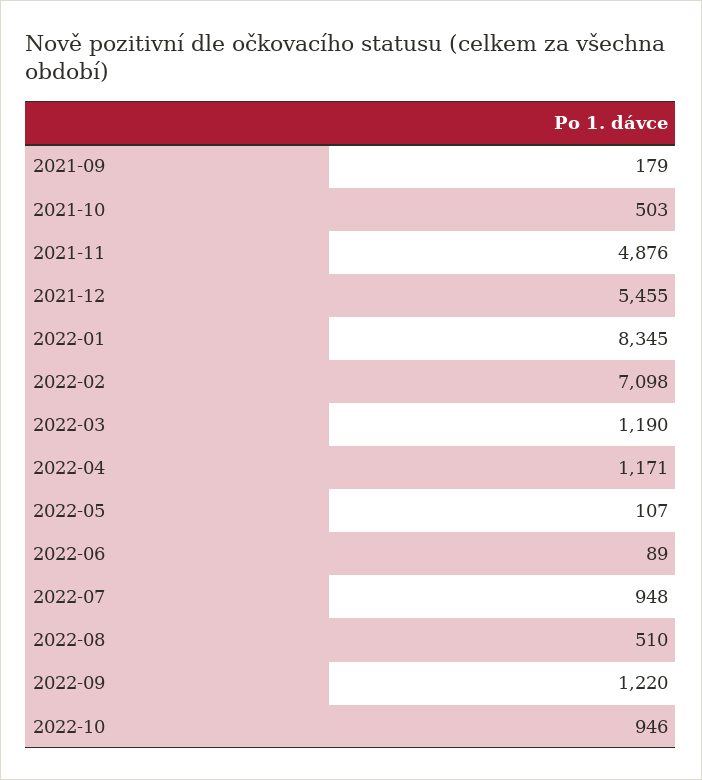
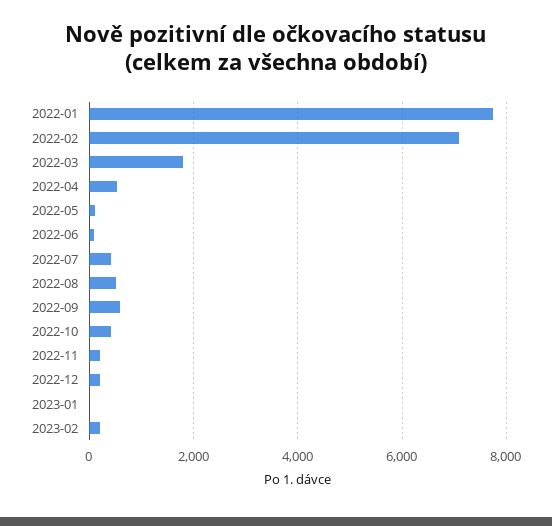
2021-09: 179 -> none
2021-10: 503 -> none
2021-11: 4876 -> none
2021-12: 5455 -> none
2022-01: 8345 -> 7800
2022-03: 1190 -> 1800
2022-04: 1171 -> 600
2022-07: 948 -> 400
2022-09: 1220 -> 600
2022-10: 946 -> 400
2022-11: none -> 200
2022-12: none -> 200
2023-01: none -> 0
2023-02: none -> 200

